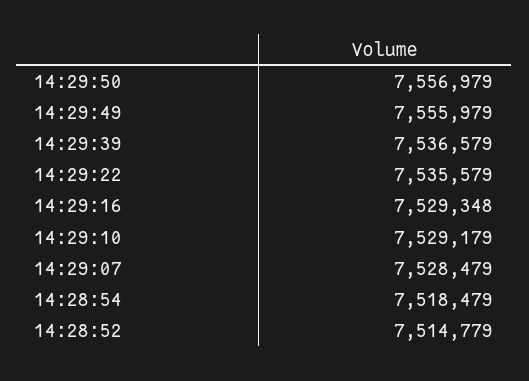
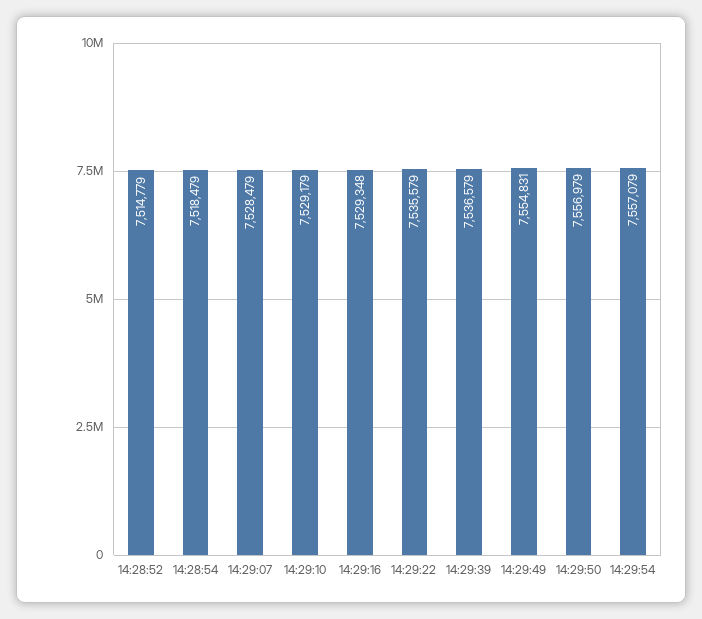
14:29:49: 7555979 -> 7554831
14:29:54: none -> 7557079

